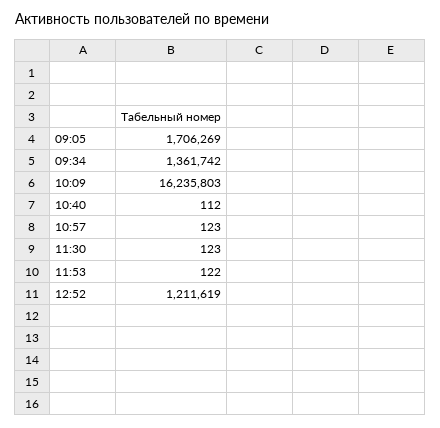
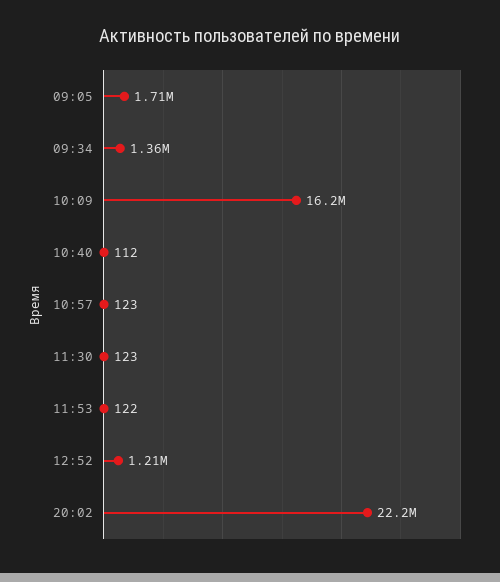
20:02: none -> 22200000

